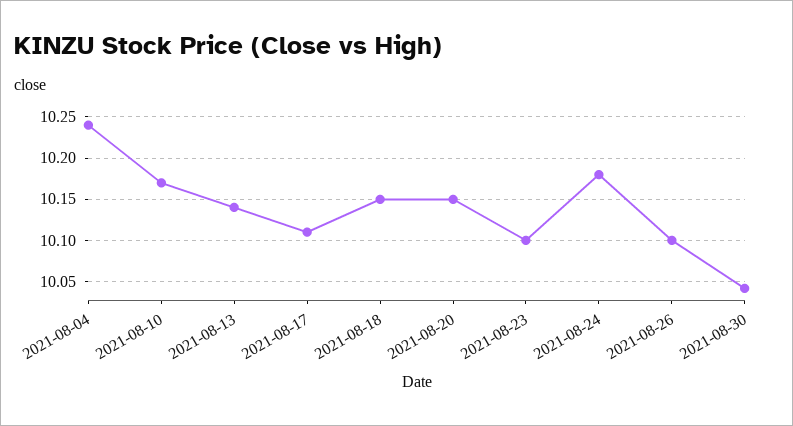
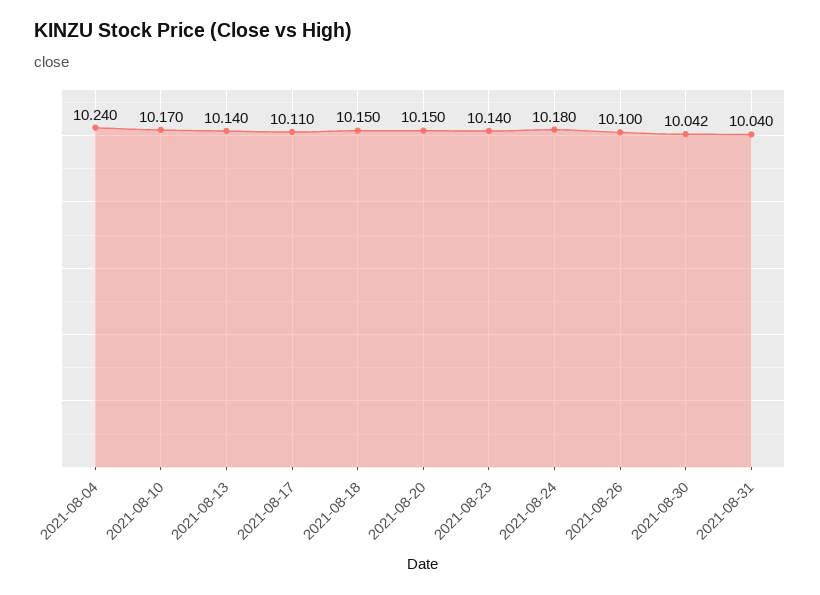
2021-08-23: 10.1 -> 10.14
2021-08-31: none -> 10.04

